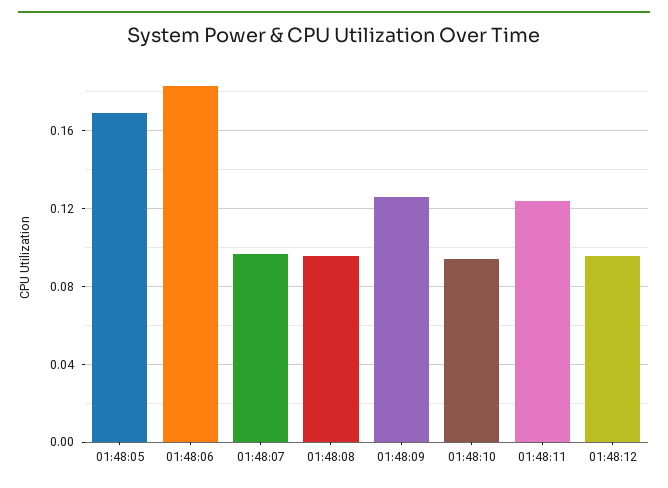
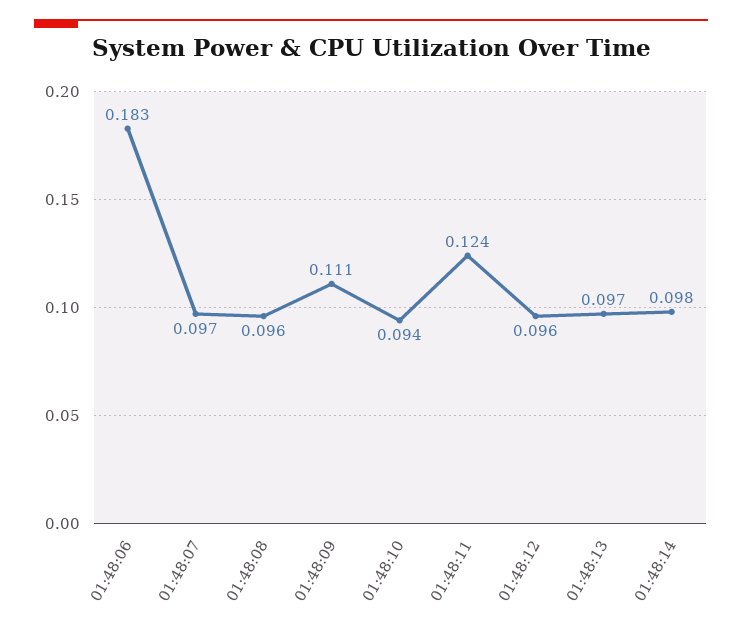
01:48:05: 0.17 -> none
01:48:09: 0.125 -> 0.111
01:48:13: none -> 0.097
01:48:14: none -> 0.098

